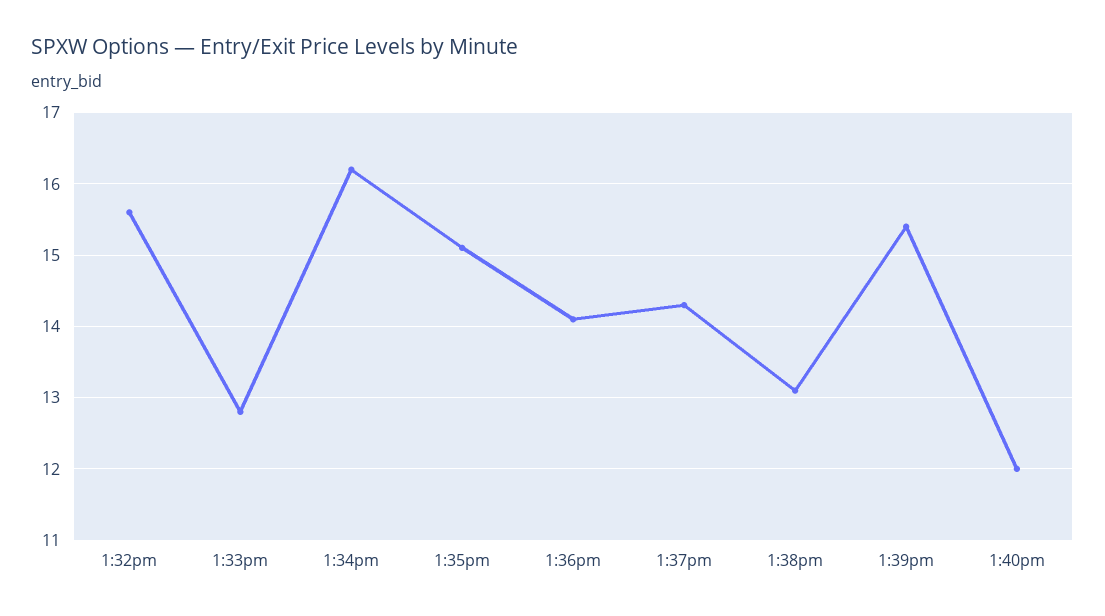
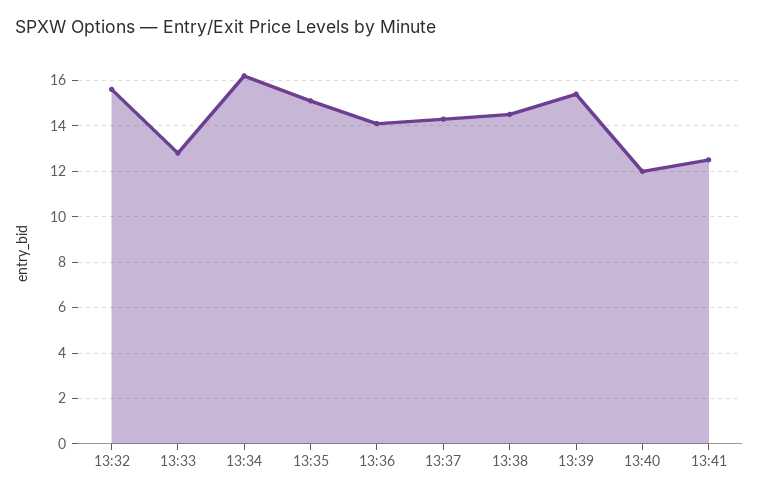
1:38pm: 13.1 -> 14.5
13:41: none -> 12.5

